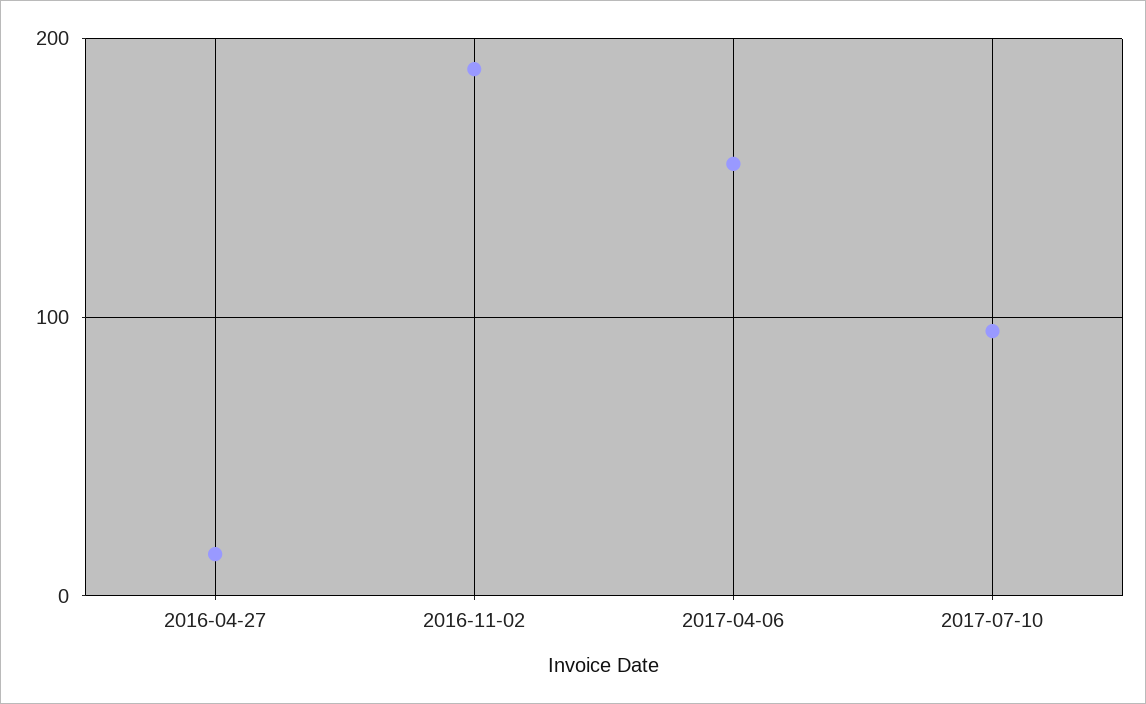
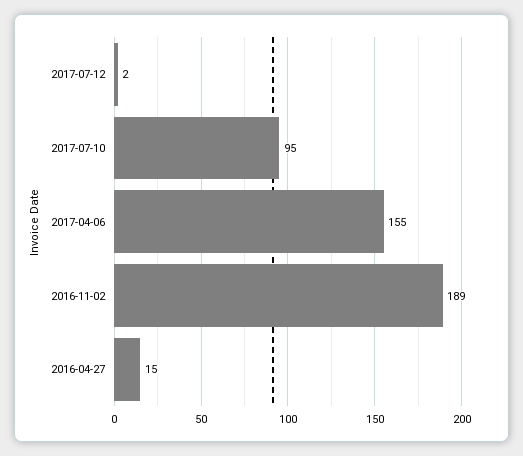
2017-07-12: none -> 2

